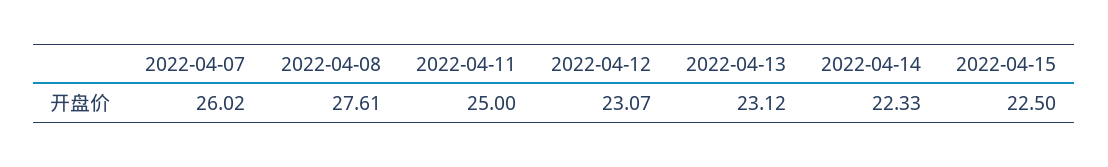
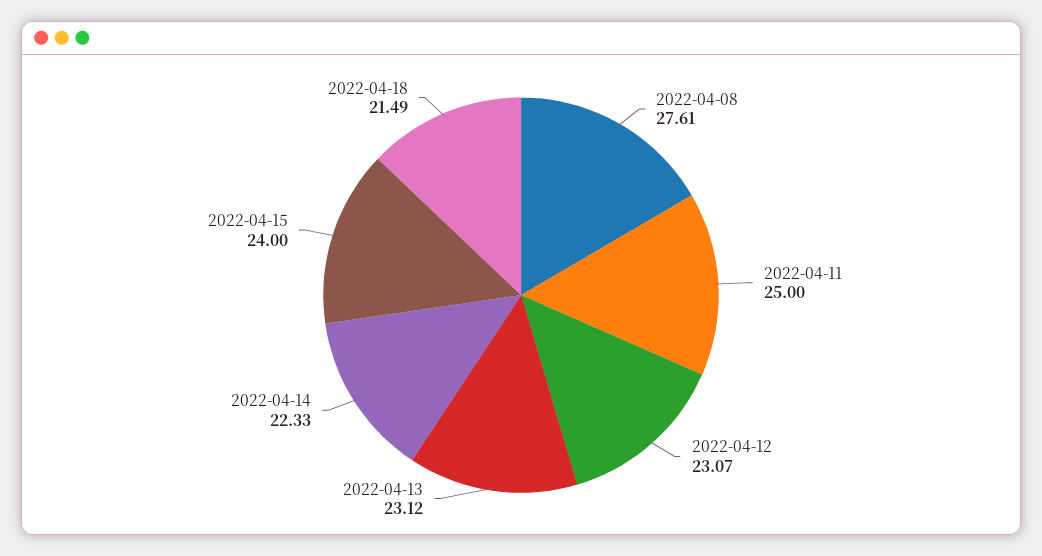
2022-04-07: 26.02 -> none
2022-04-15: 22.5 -> 24
2022-04-18: none -> 21.49

